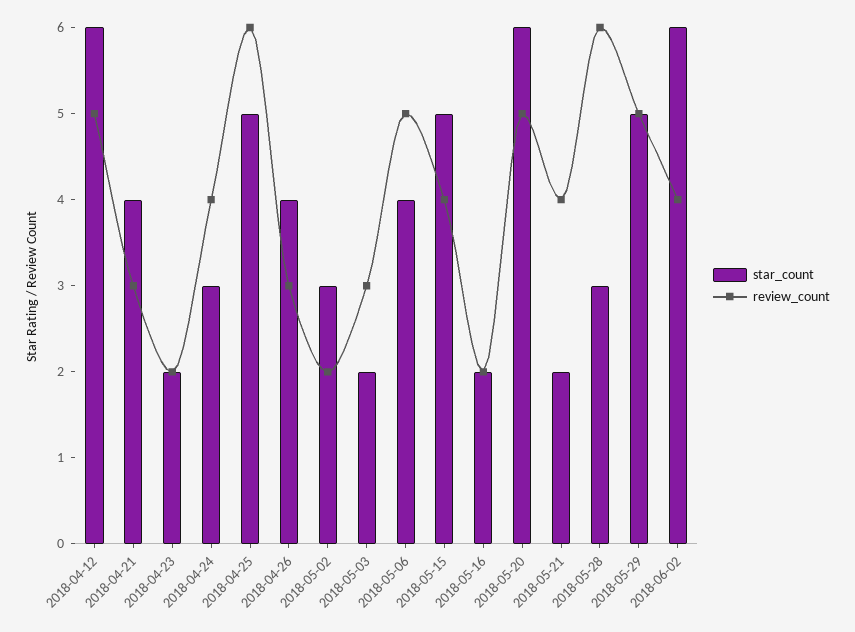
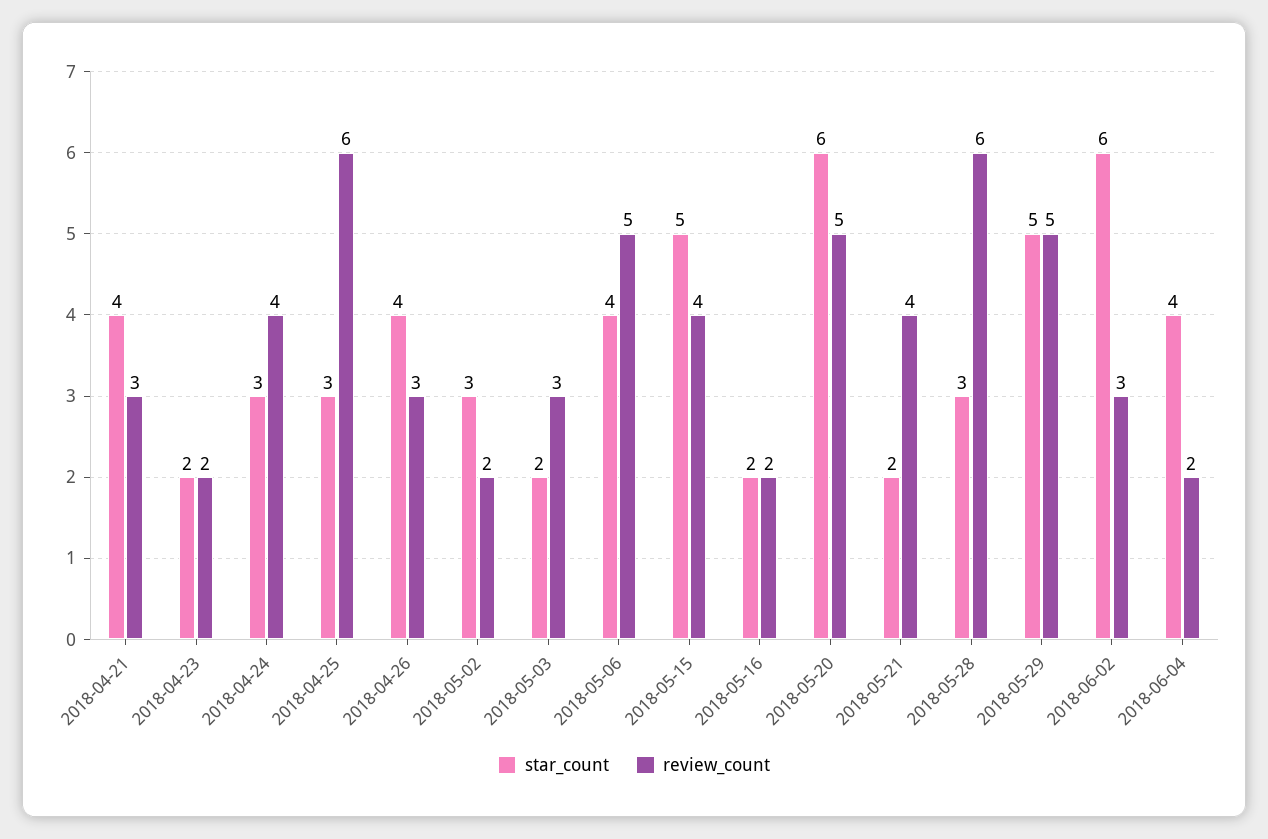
star_count, 2018-04-12: 6 -> none
review_count, 2018-04-12: 5 -> none
star_count, 2018-04-25: 5 -> 3
review_count, 2018-06-02: 4 -> 3
star_count, 2018-06-04: none -> 4
review_count, 2018-06-04: none -> 2

